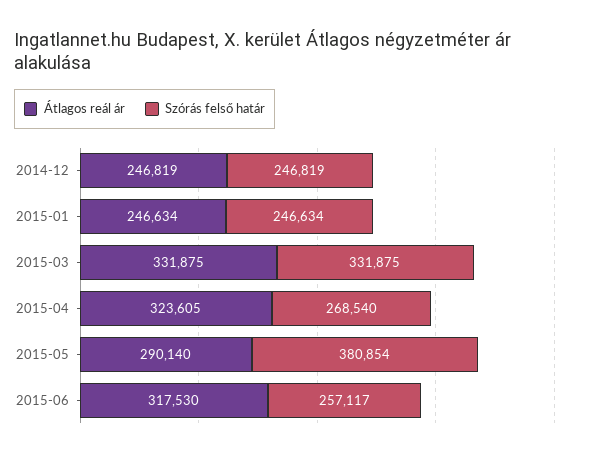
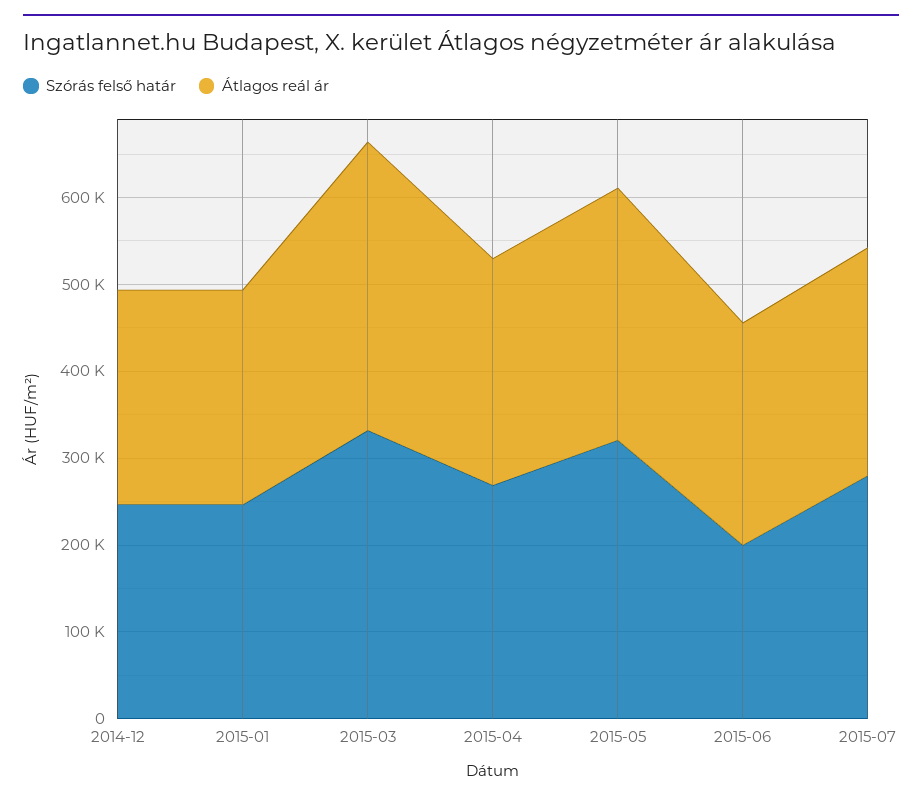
Átlagos reál ár, 2015-04: 323605 -> 260000
Szórás felső határ, 2015-05: 380854 -> 320000
Átlagos reál ár, 2015-06: 317530 -> 260000
Szórás felső határ, 2015-06: 257117 -> 200000
Szórás felső határ, 2015-07: none -> 280000
Átlagos reál ár, 2015-07: none -> 260000

